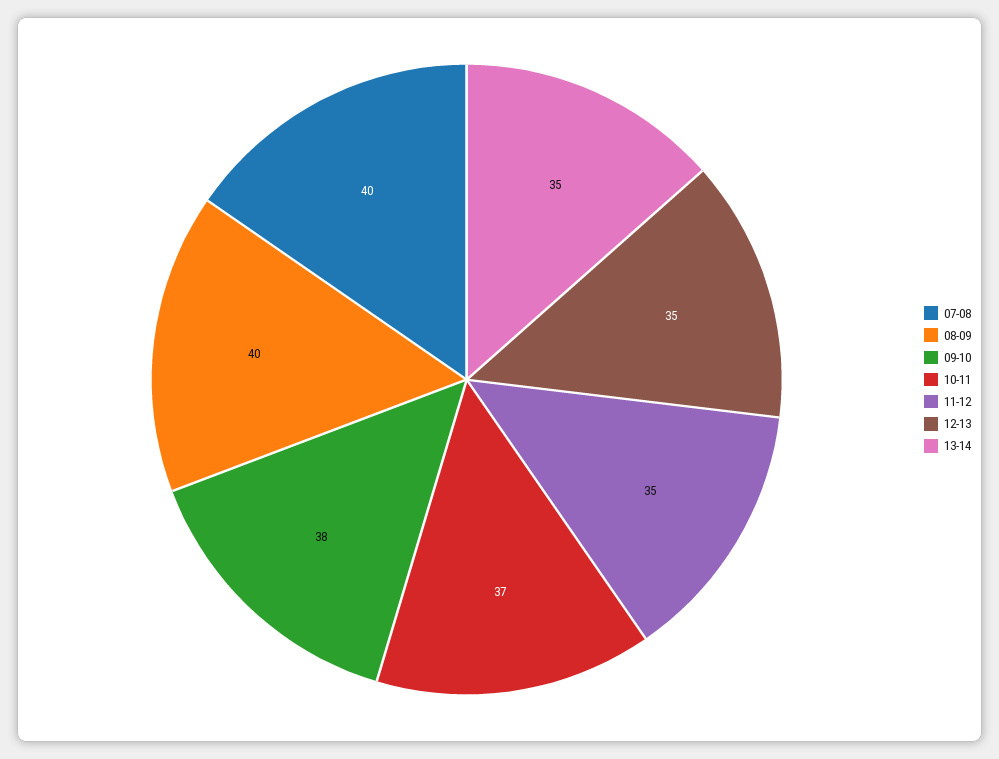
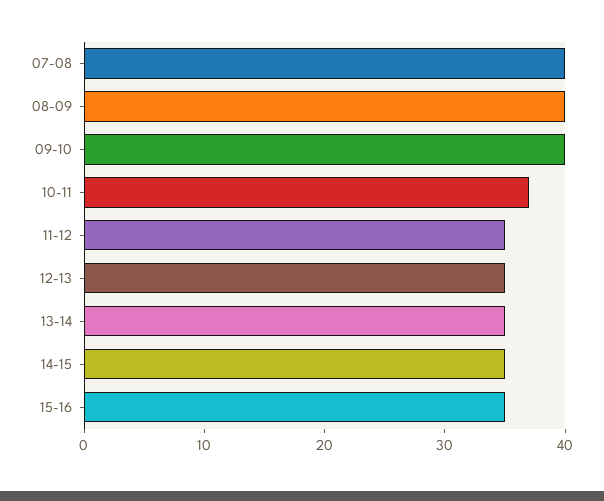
09-10: 38 -> 40
14-15: none -> 35
15-16: none -> 35

